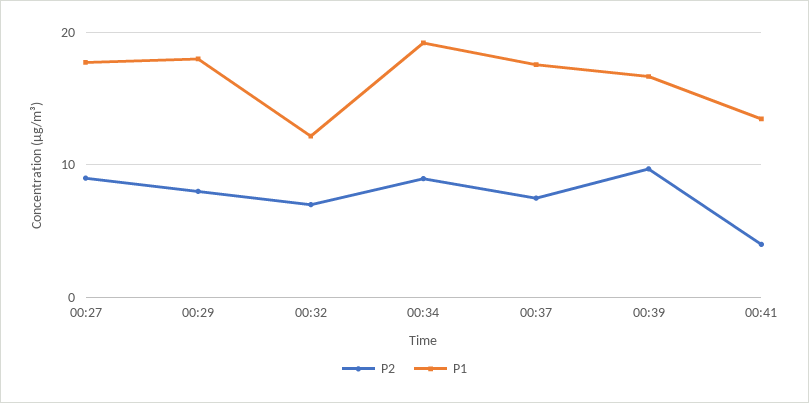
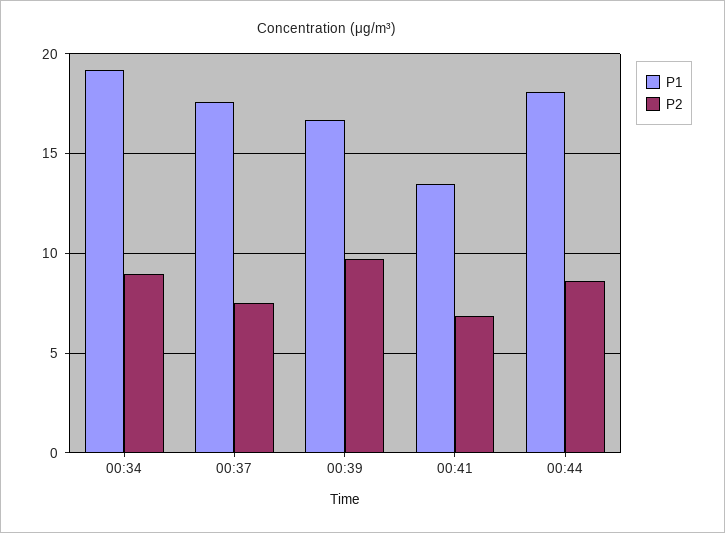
P2, 00:27: 9 -> none
P1, 00:27: 18 -> none
P2, 00:29: 8 -> none
P1, 00:29: 18 -> none
P2, 00:32: 7 -> none
P1, 00:32: 12 -> none
P2, 00:41: 4 -> 7
P1, 00:44: none -> 18
P2, 00:44: none -> 8.5

